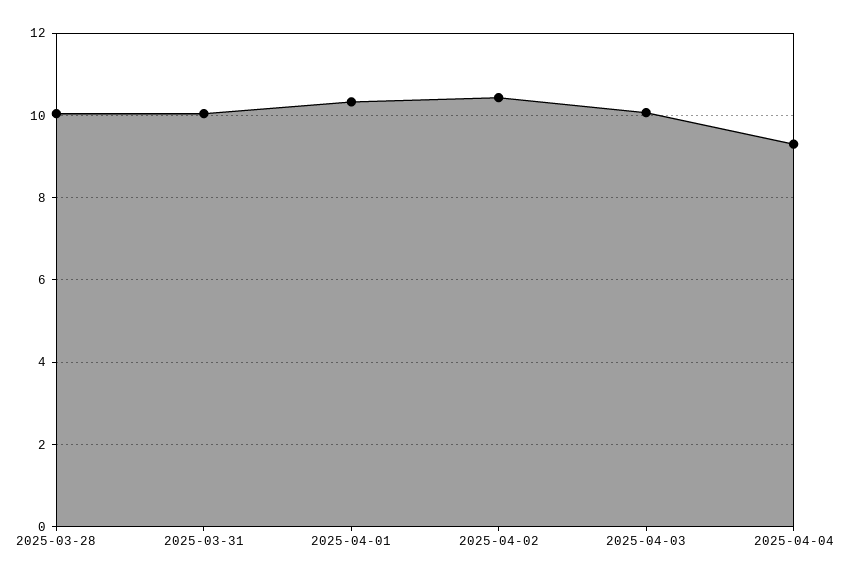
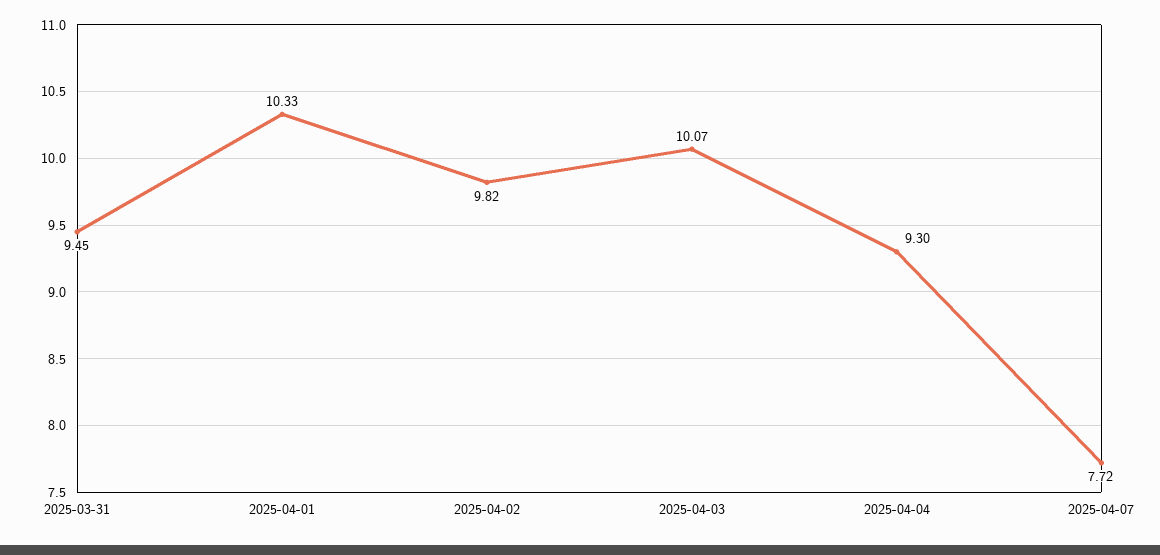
2025-03-28: 10 -> none
2025-03-31: 10 -> 9.45
2025-04-02: 10.4 -> 9.82
2025-04-07: none -> 7.72

